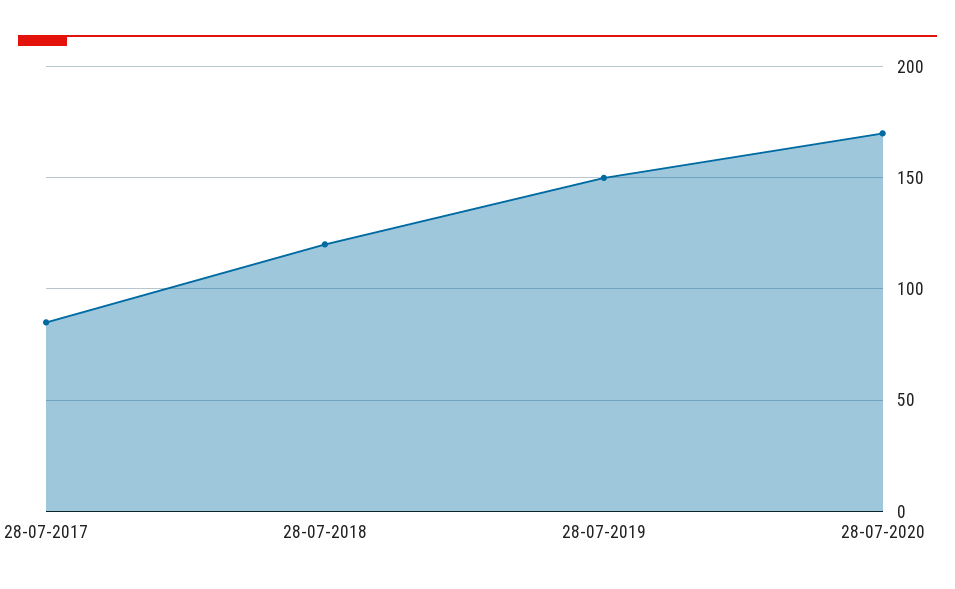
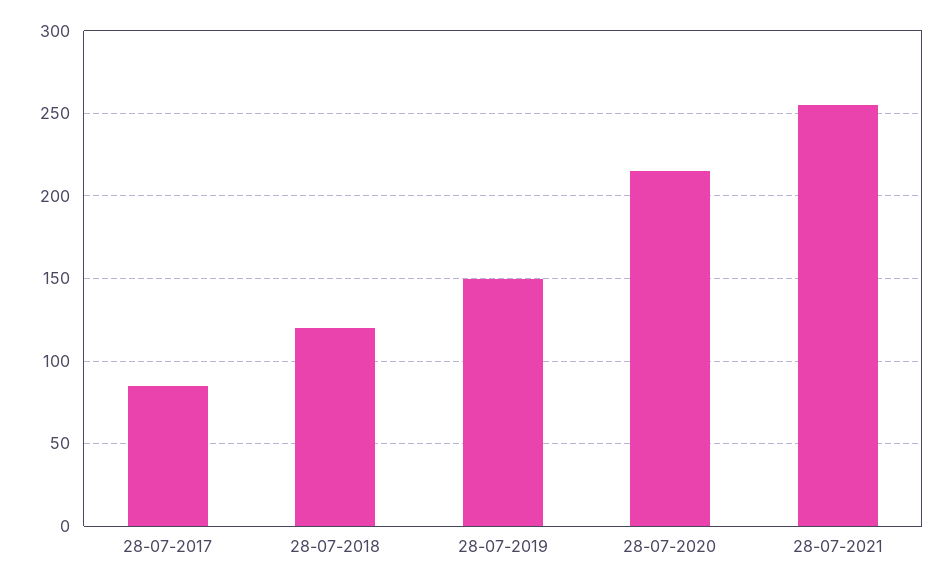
28-07-2020: 170 -> 215
28-07-2021: none -> 255

